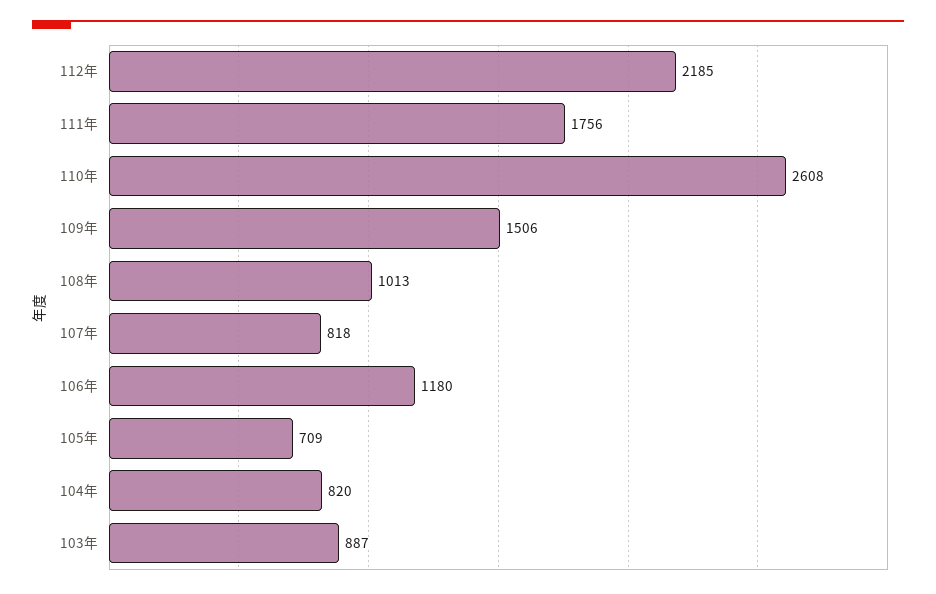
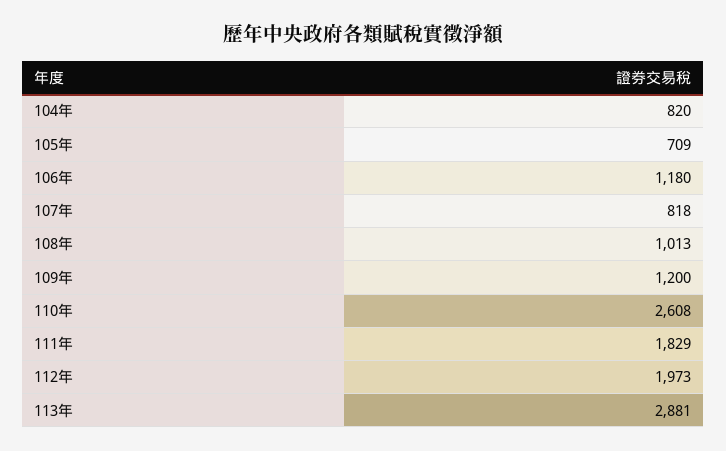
112年: 2185 -> 1973
111年: 1756 -> 1829
109年: 1506 -> 1200
103年: 887 -> none
113年: none -> 2881

